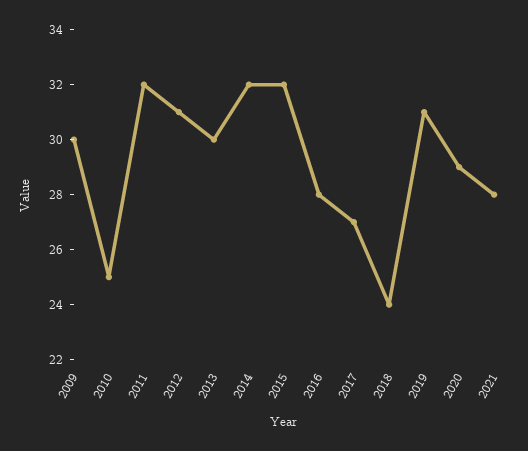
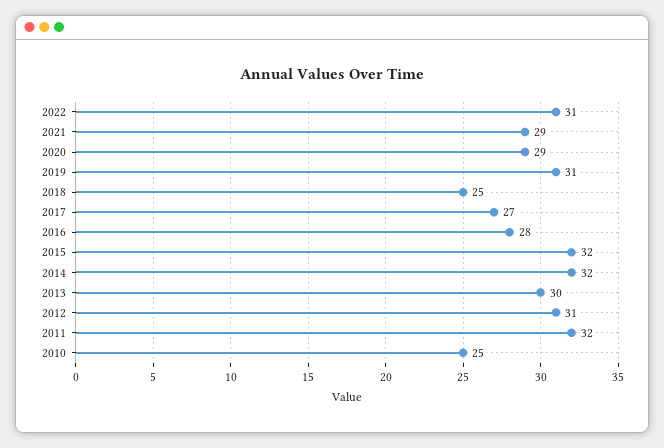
2009: 30 -> none
2018: 24 -> 25
2021: 28 -> 29
2022: none -> 31

